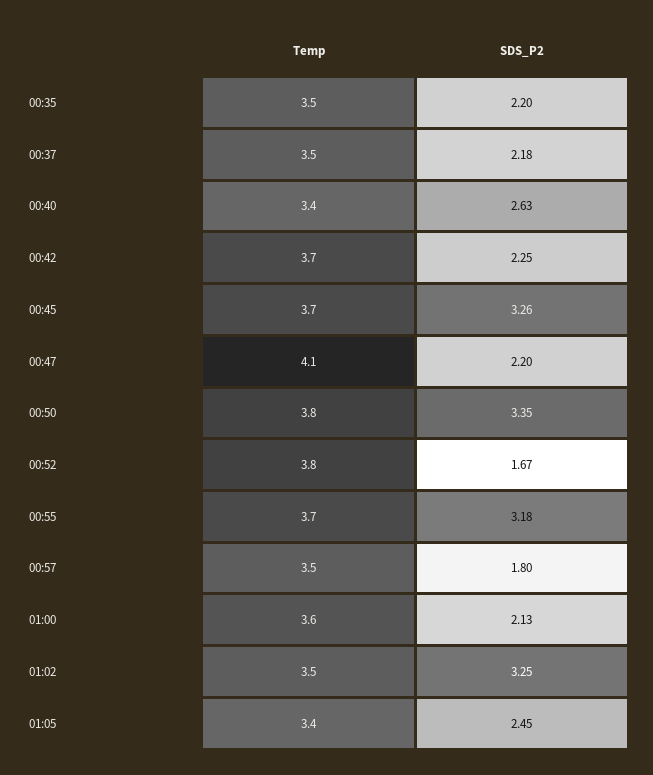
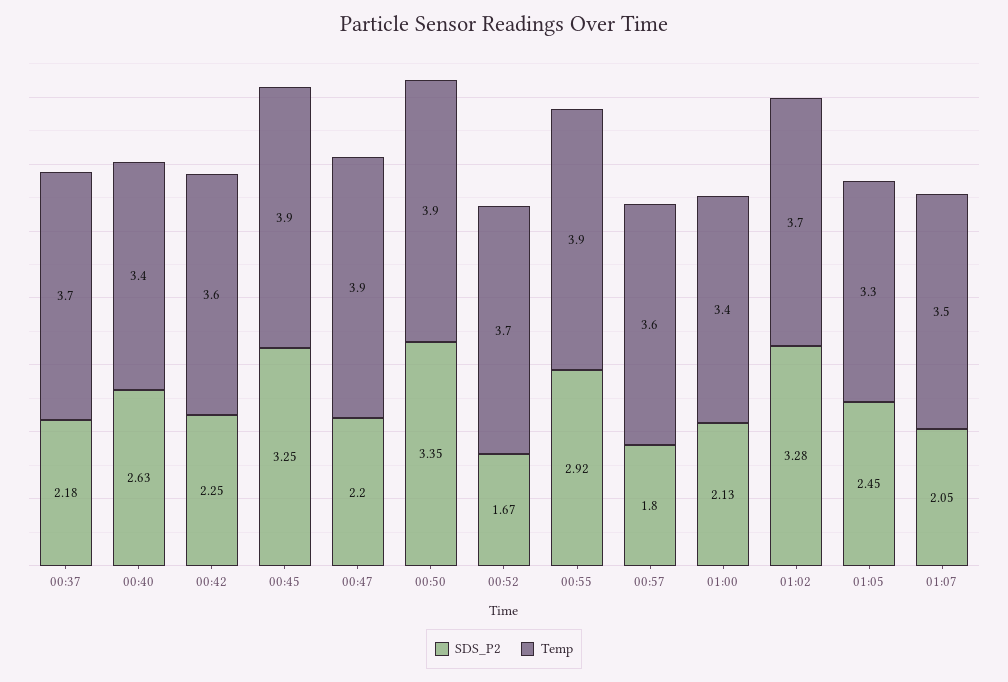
Temp, 00:35: 3.5 -> none
SDS_P2, 00:35: 2.2 -> none
Temp, 00:37: 3.5 -> 3.7
Temp, 00:42: 3.7 -> 3.6
Temp, 00:45: 3.7 -> 3.9
SDS_P2, 00:45: 3.26 -> 3.25
Temp, 00:47: 4.1 -> 3.9
Temp, 00:50: 3.8 -> 3.9
Temp, 00:52: 3.8 -> 3.7
Temp, 00:55: 3.7 -> 3.9
SDS_P2, 00:55: 3.18 -> 2.92
Temp, 00:57: 3.5 -> 3.6
Temp, 01:00: 3.6 -> 3.4
Temp, 01:02: 3.5 -> 3.7
SDS_P2, 01:02: 3.25 -> 3.28
Temp, 01:05: 3.4 -> 3.3
SDS_P2, 01:07: none -> 2.05
Temp, 01:07: none -> 3.5

